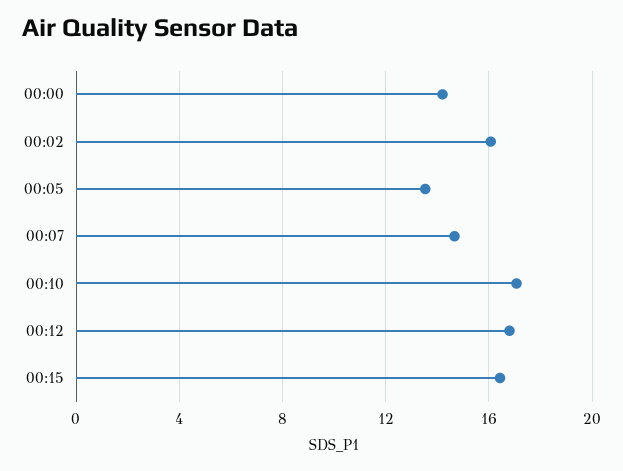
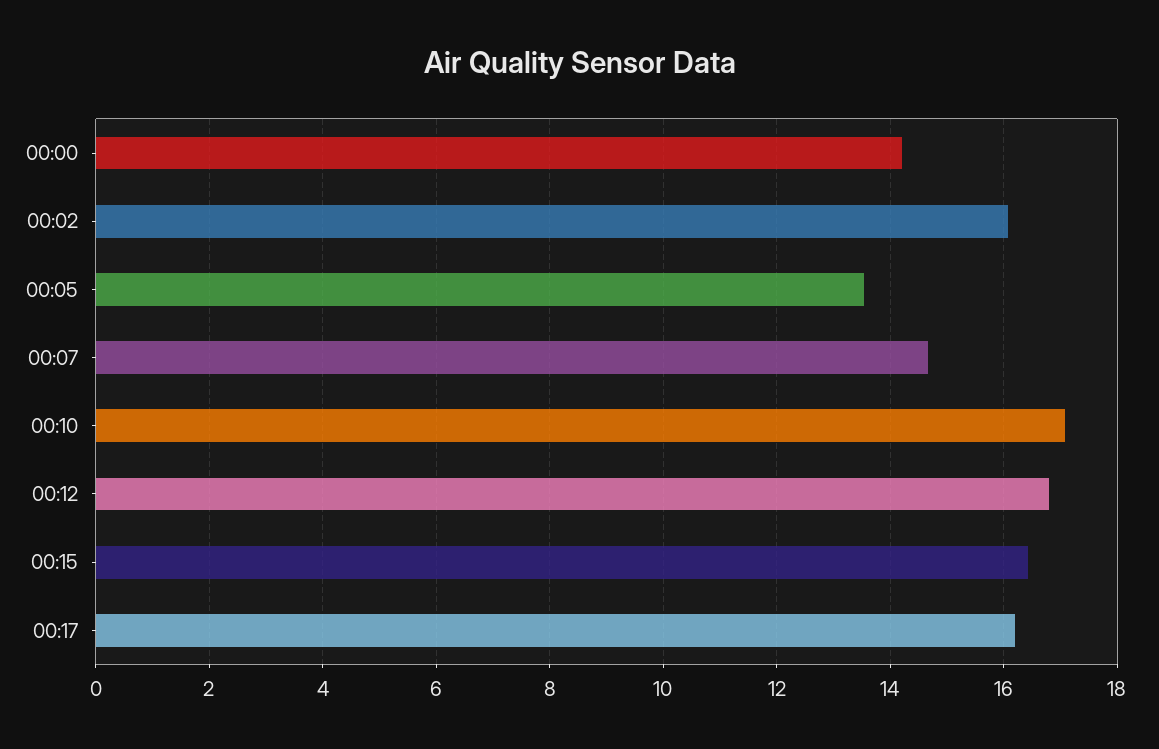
00:17: none -> 16.2

